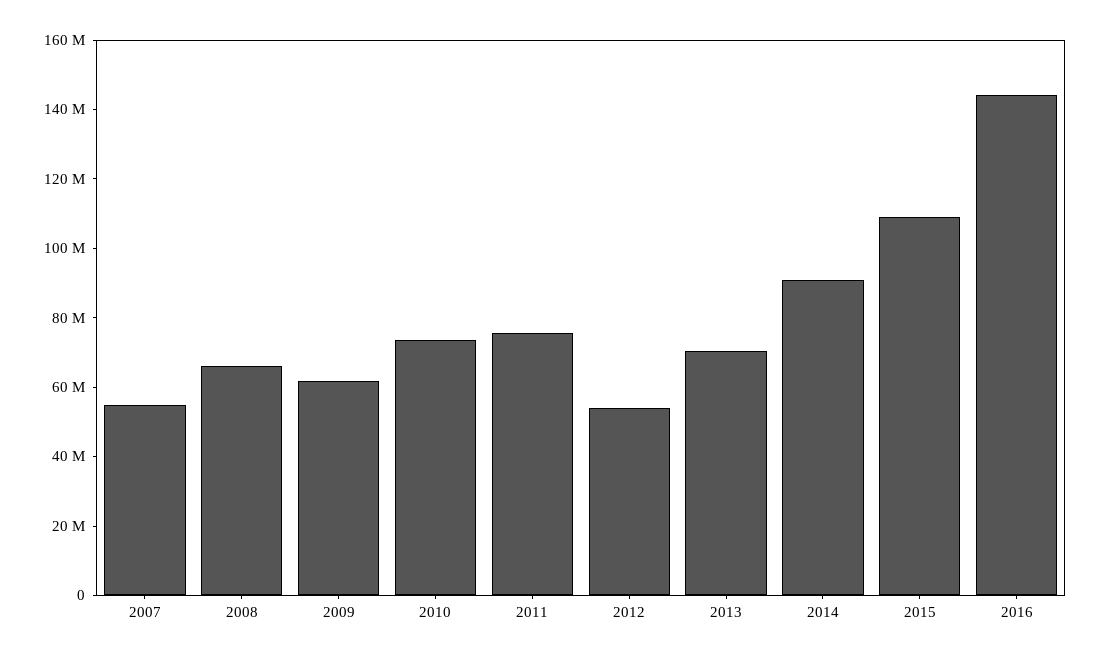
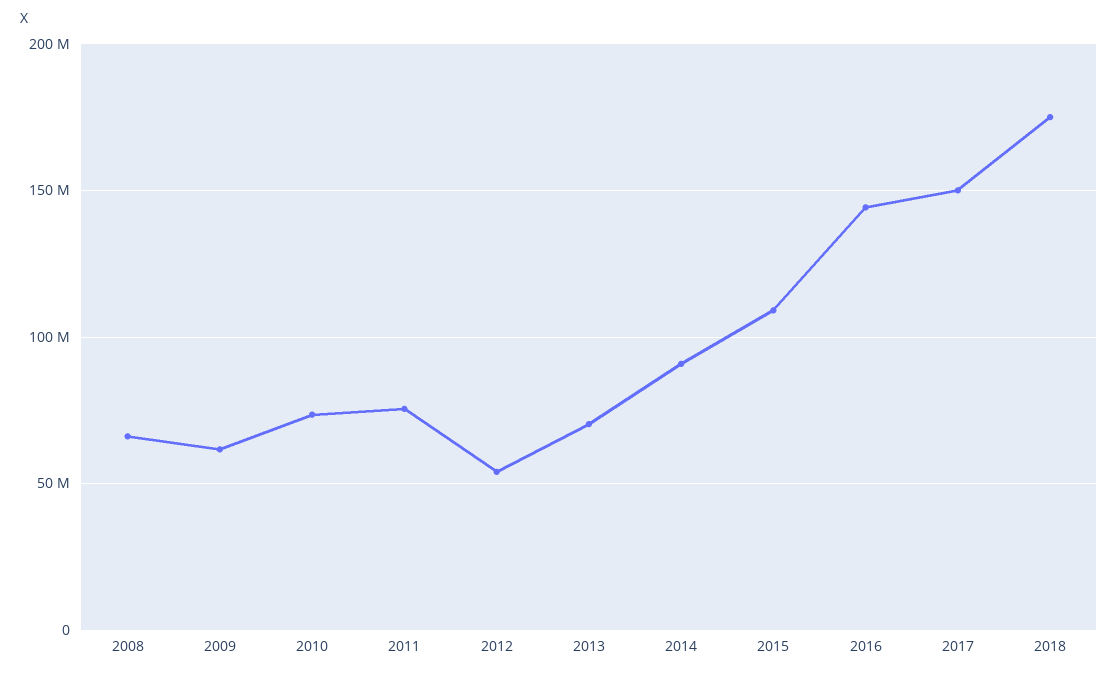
2007: 55000000 -> none
2017: none -> 150000000
2018: none -> 175000000

